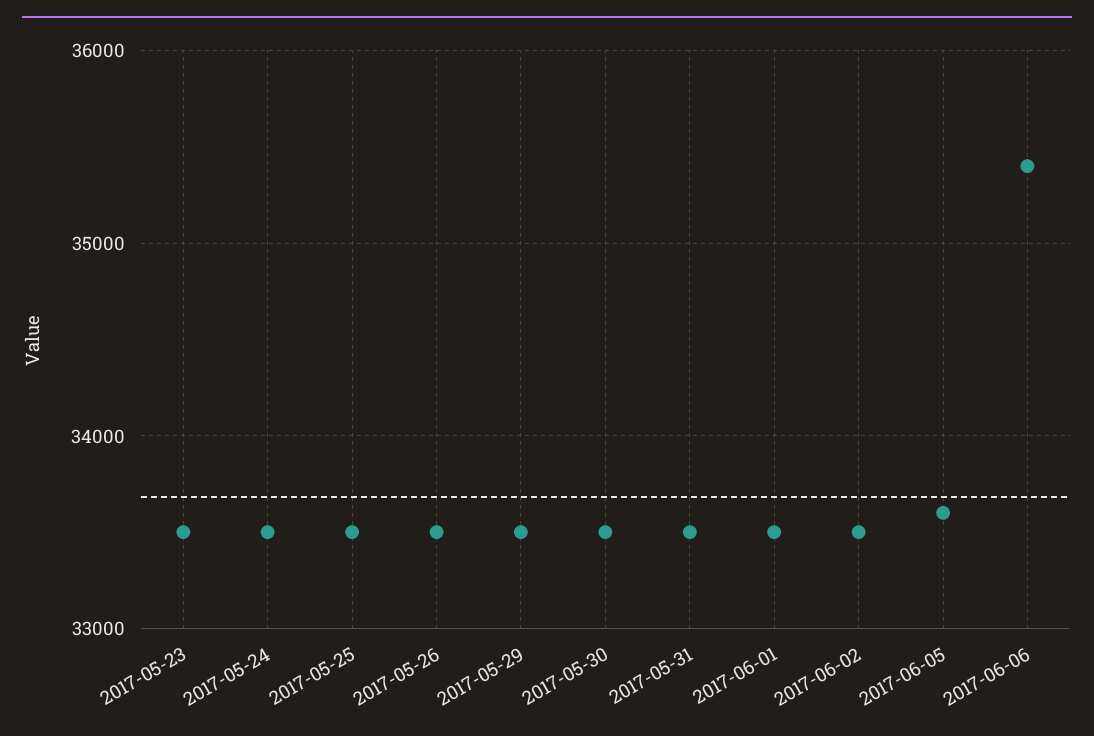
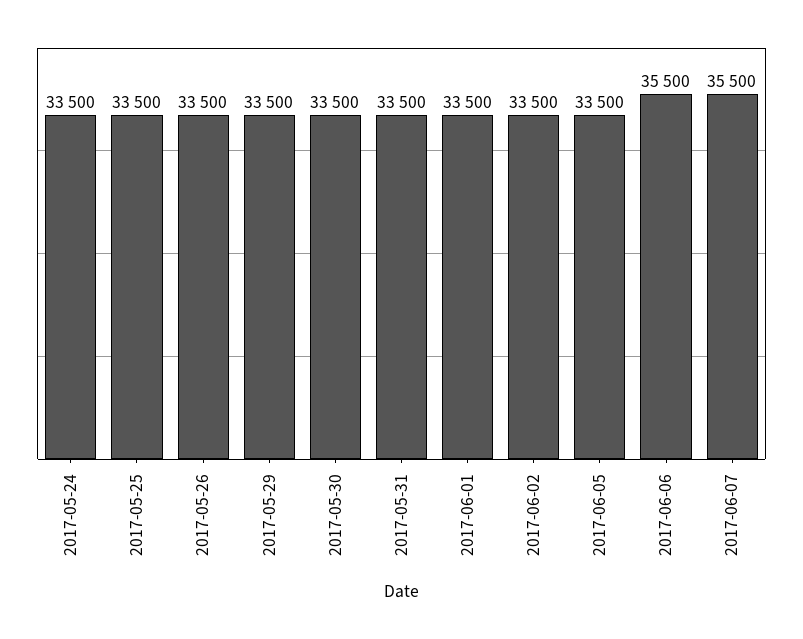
2017-05-23: 33500 -> none
2017-06-05: 33600 -> 33500
2017-06-06: 35400 -> 35500
2017-06-07: none -> 35500

